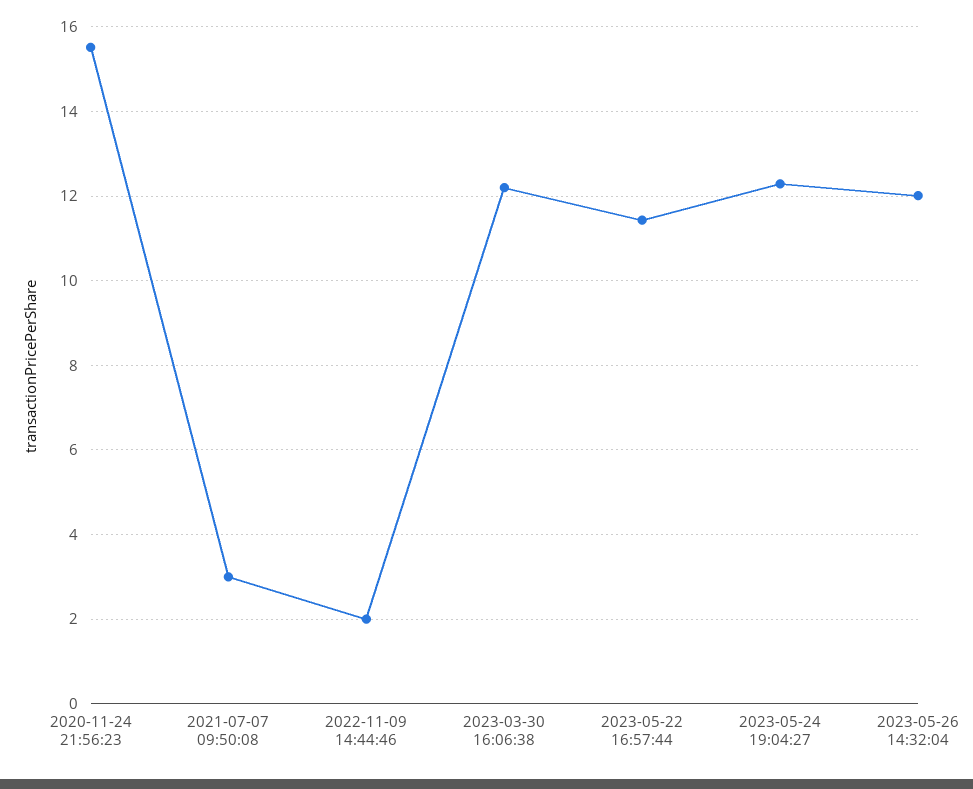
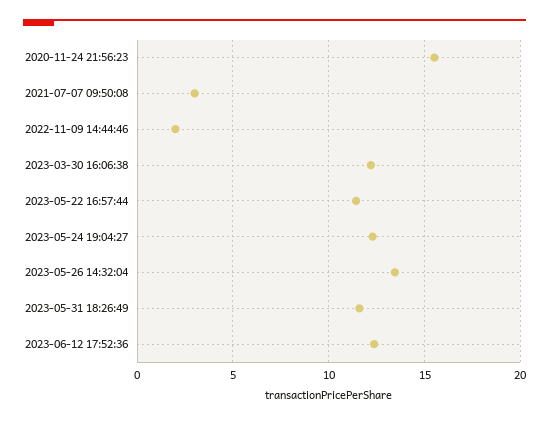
2023-05-26 14:32:04: 12 -> 13.5
2023-05-31 18:26:49: none -> 11.5
2023-06-12 17:52:36: none -> 12.5

